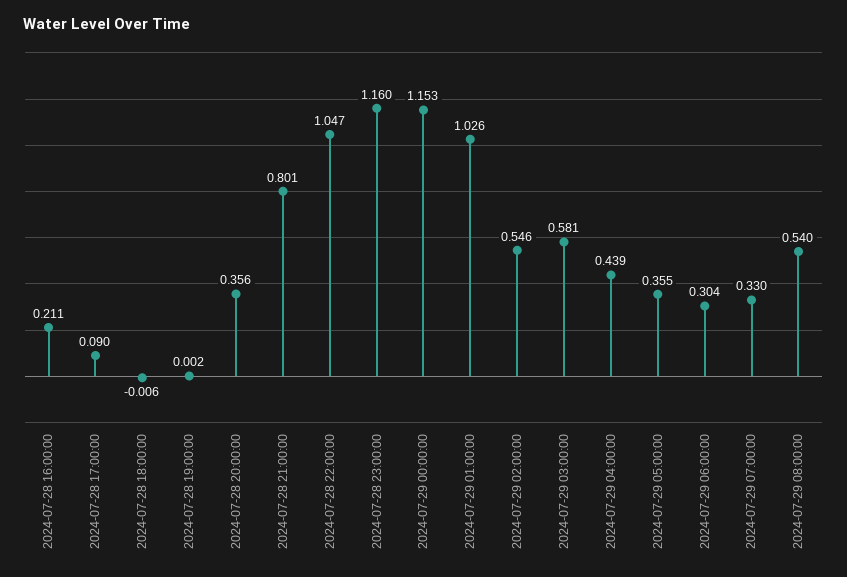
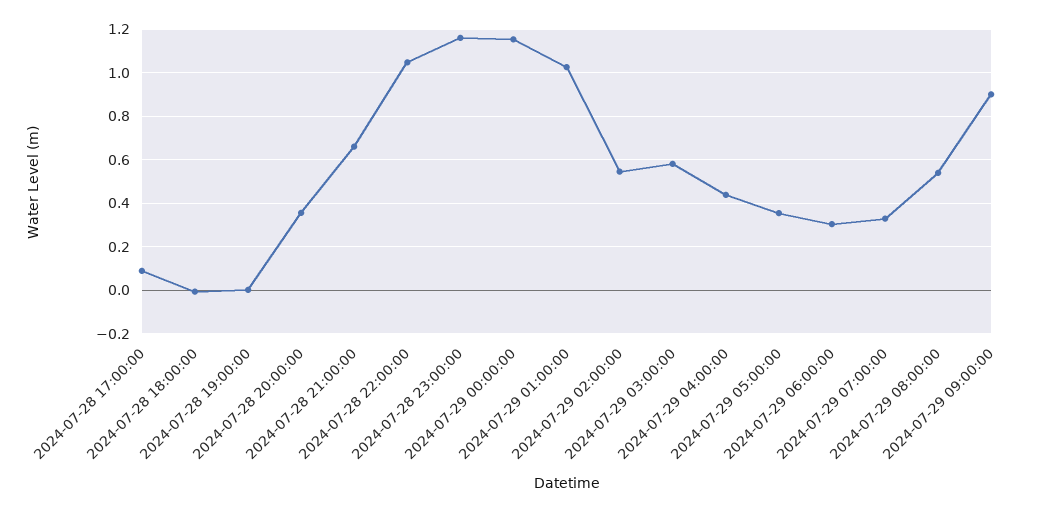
2024-07-28 16:00:00: 0.211 -> none
2024-07-28 21:00:00: 0.801 -> 0.65
2024-07-29 09:00:00: none -> 0.9

